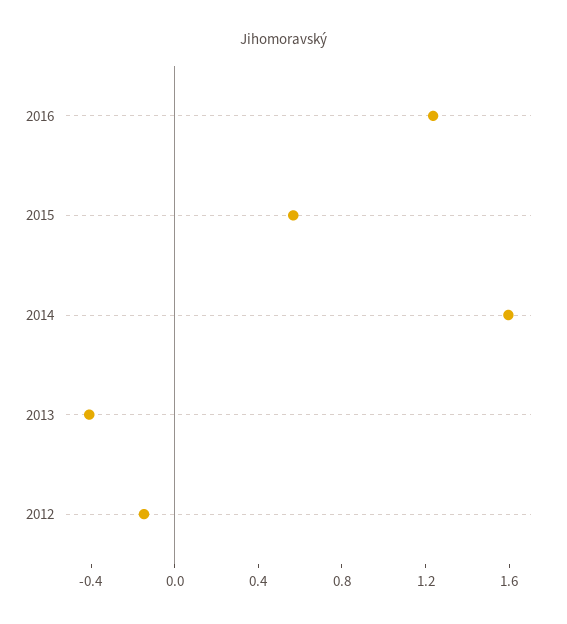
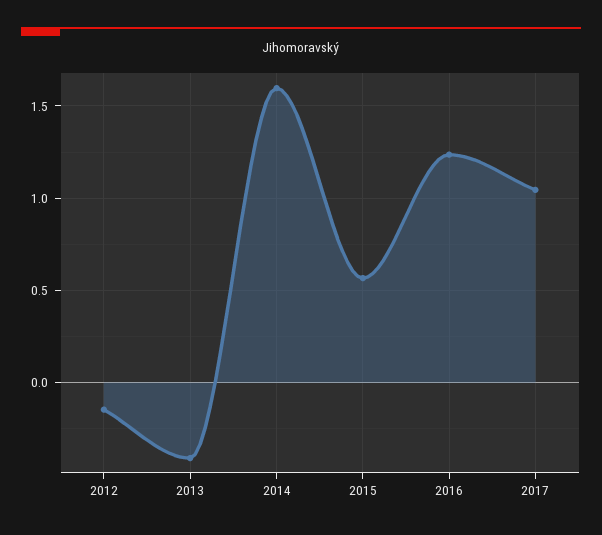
2017: none -> 1.05

